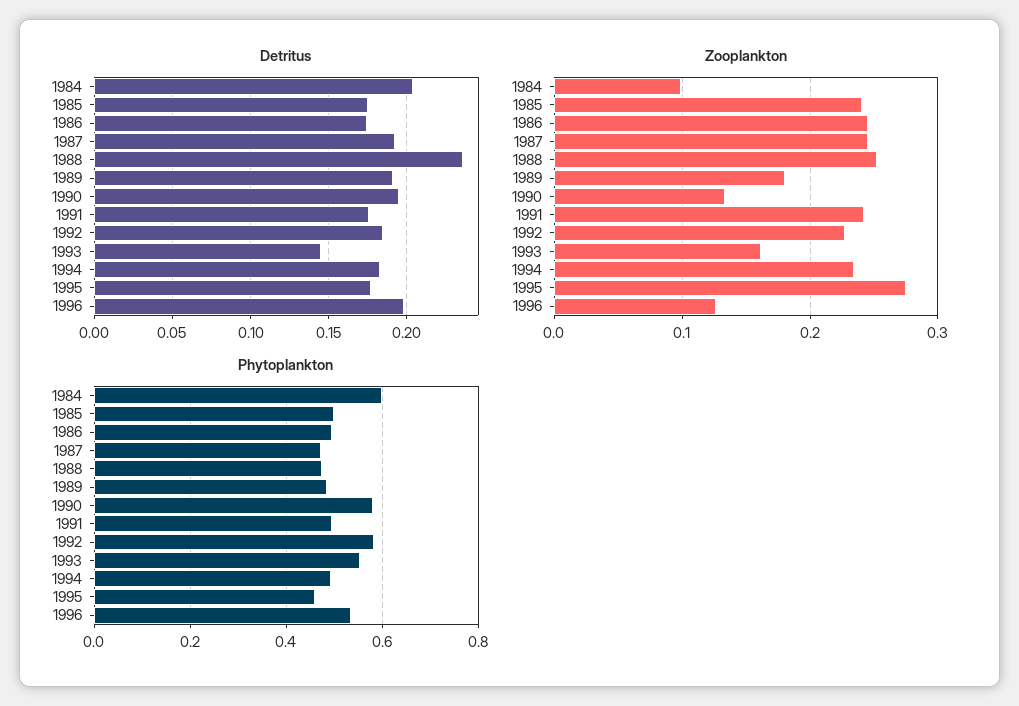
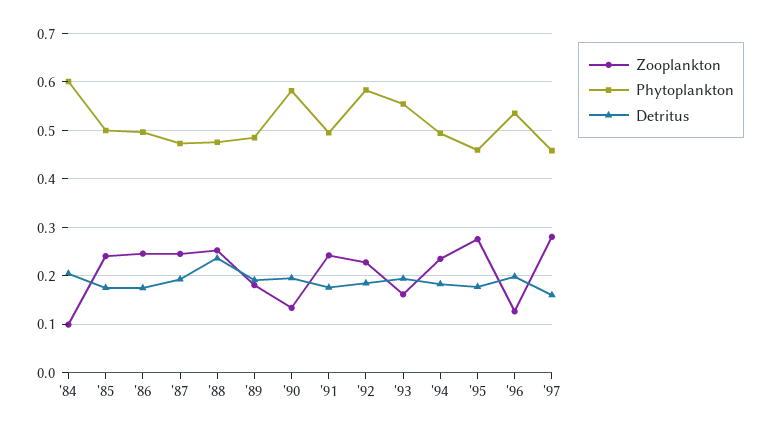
Detritus, 1993: 0.145 -> 0.2
Zooplankton, '97: none -> 0.28
Phytoplankton, '97: none -> 0.46
Detritus, '97: none -> 0.16

